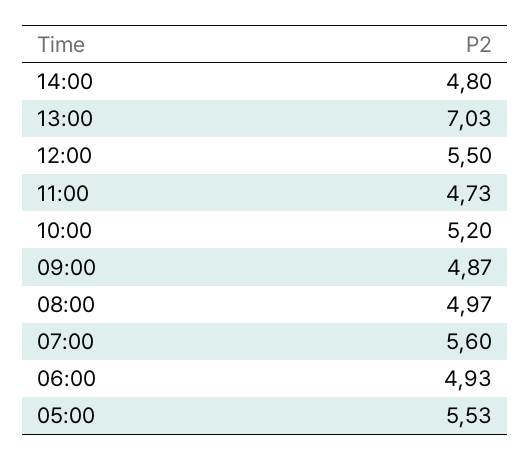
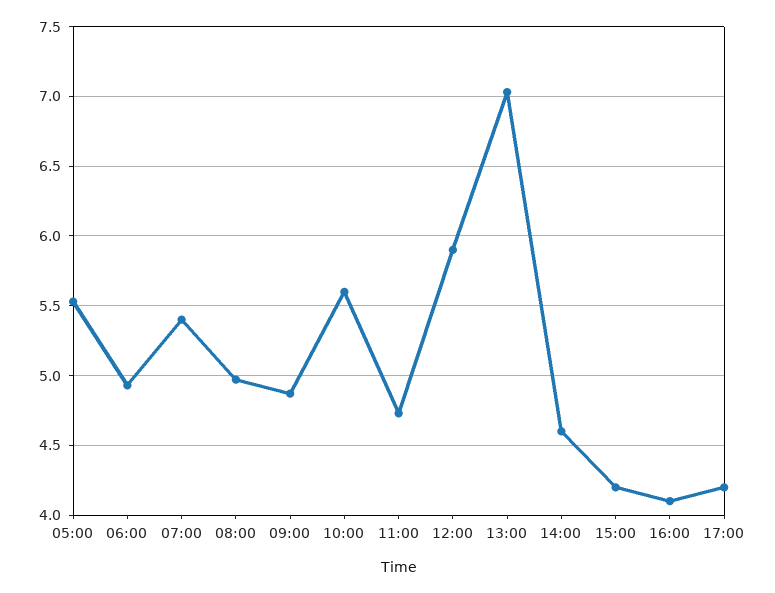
14:00: 4.8 -> 4.6
12:00: 5.5 -> 5.9
10:00: 5.2 -> 5.6
07:00: 5.6 -> 5.4
15:00: none -> 4.2
16:00: none -> 4.1
17:00: none -> 4.2

